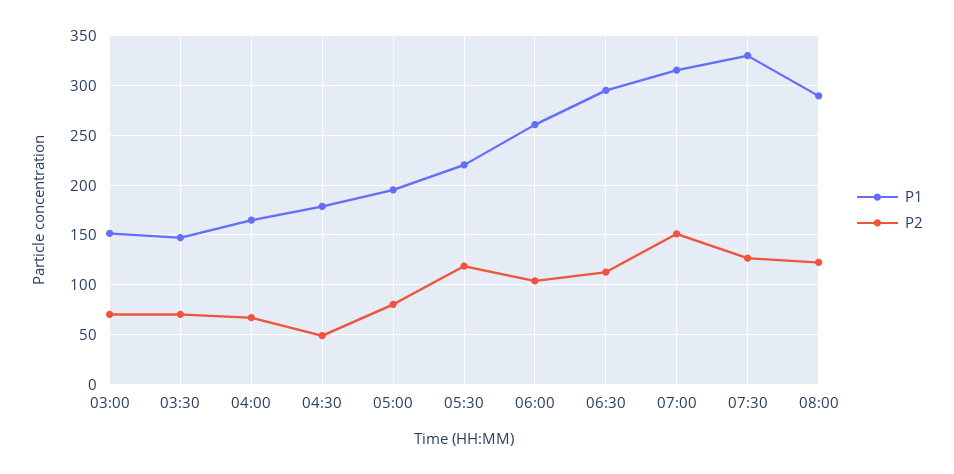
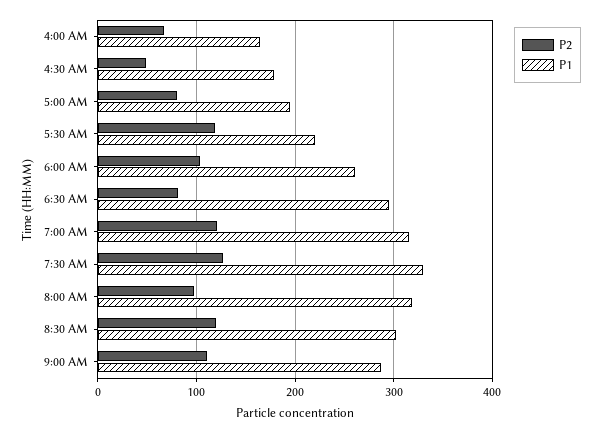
P1, 03:00: 150 -> none
P2, 03:00: 70 -> none
P1, 03:30: 150 -> none
P2, 03:30: 70 -> none
P2, 06:30: 110 -> 80
P2, 07:00: 150 -> 120
P1, 08:00: 290 -> 320
P2, 08:00: 120 -> 100
P2, 8:30 AM: none -> 120
P1, 8:30 AM: none -> 300
P2, 9:00 AM: none -> 110
P1, 9:00 AM: none -> 290

